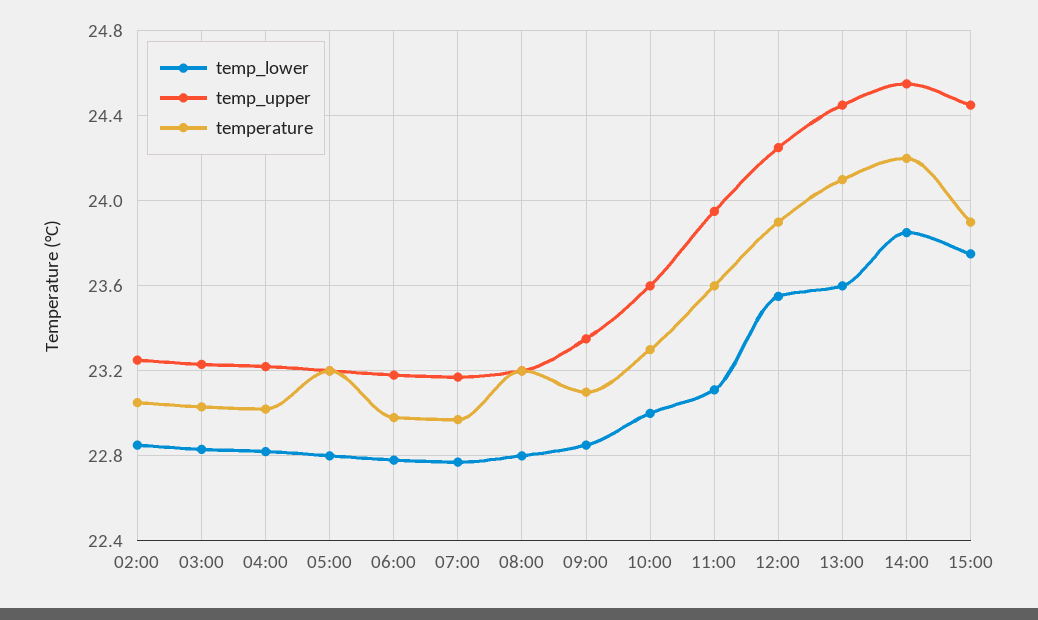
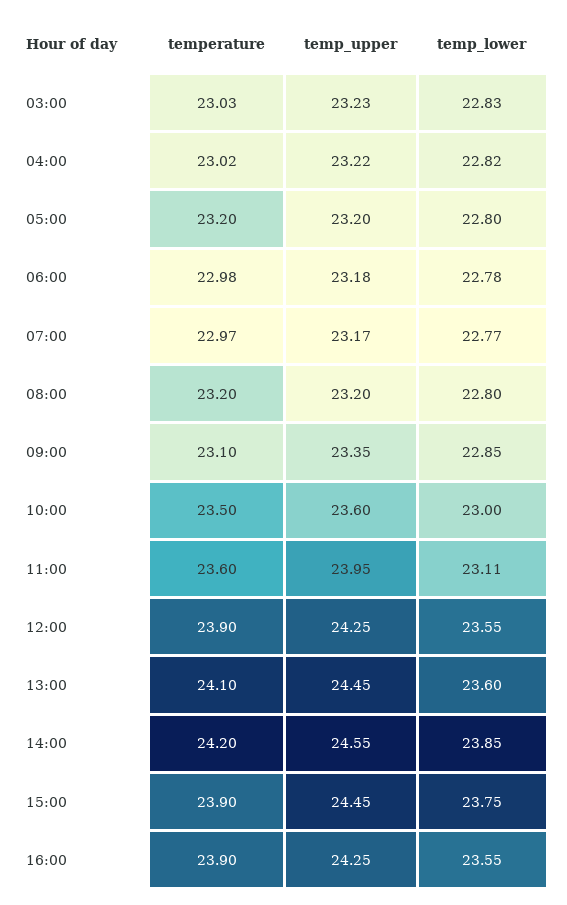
temp_lower, 02:00: 22.85 -> none
temp_upper, 02:00: 23.25 -> none
temperature, 02:00: 23.05 -> none
temperature, 10:00: 23.3 -> 23.5
temperature, 16:00: none -> 23.9
temp_upper, 16:00: none -> 24.25
temp_lower, 16:00: none -> 23.55

